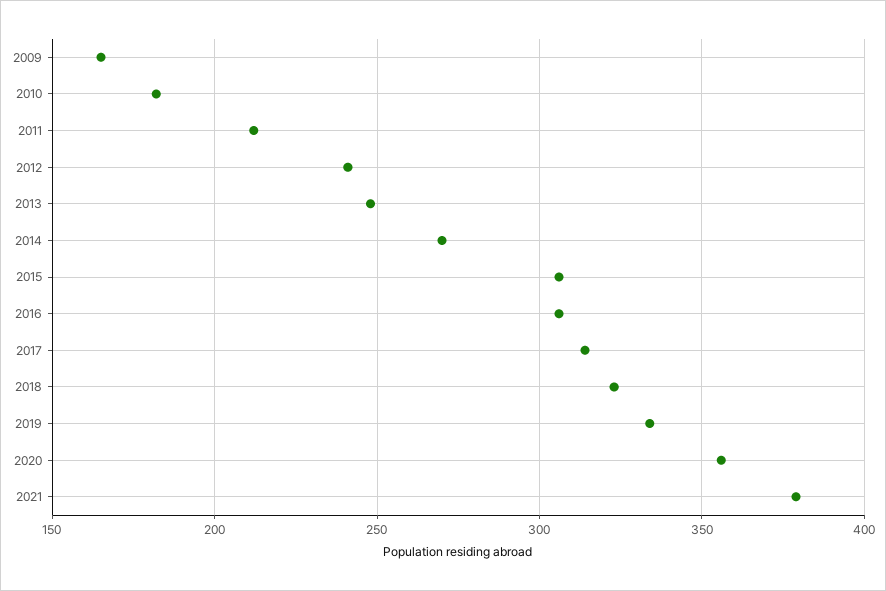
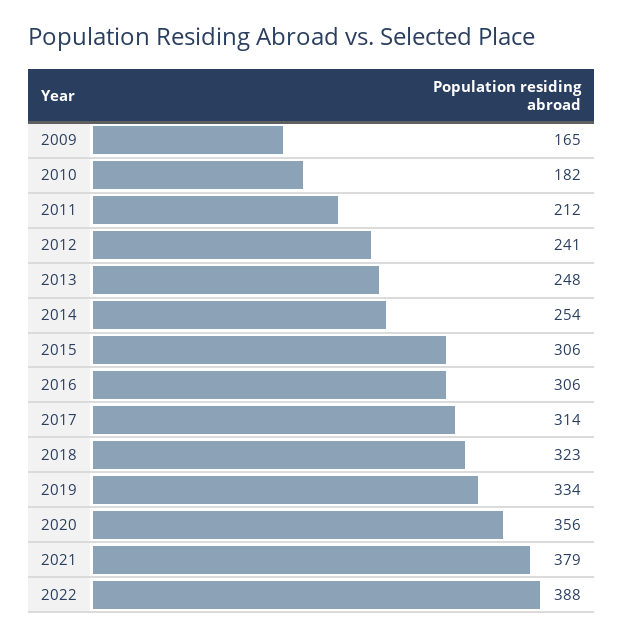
2014: 270 -> 254
2022: none -> 388

